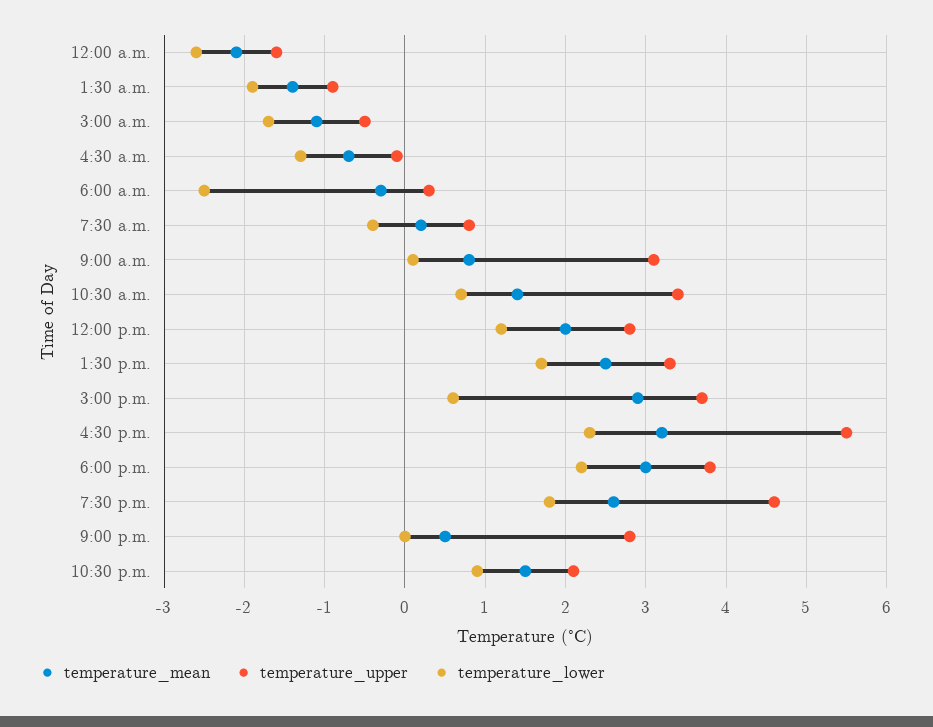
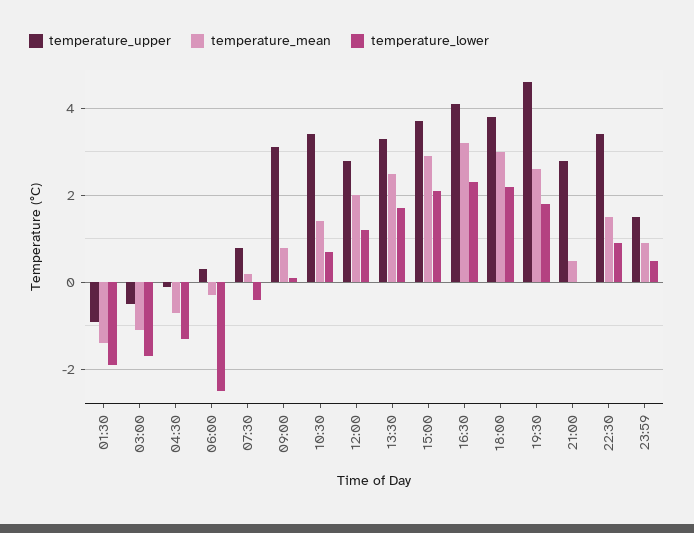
temperature_mean, 12:00 a.m.: -2.1 -> none
temperature_upper, 12:00 a.m.: -1.6 -> none
temperature_lower, 12:00 a.m.: -2.6 -> none
temperature_lower, 3:00 p.m.: 0.6 -> 2
temperature_upper, 4:30 p.m.: 5.5 -> 4
temperature_upper, 10:30 p.m.: 2.1 -> 3.5
temperature_upper, 23:59: none -> 1.5
temperature_mean, 23:59: none -> 1
temperature_lower, 23:59: none -> 0.5

